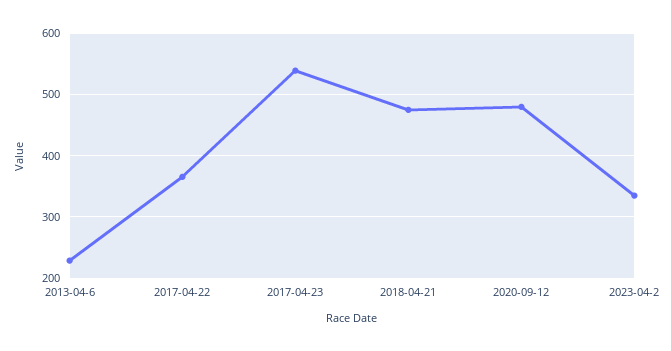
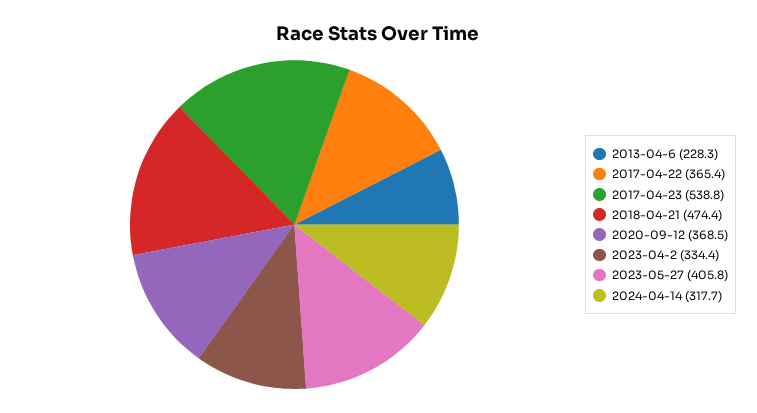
2020-09-12: 480 -> 368.5
2023-05-27: none -> 405.8
2024-04-14: none -> 317.7

